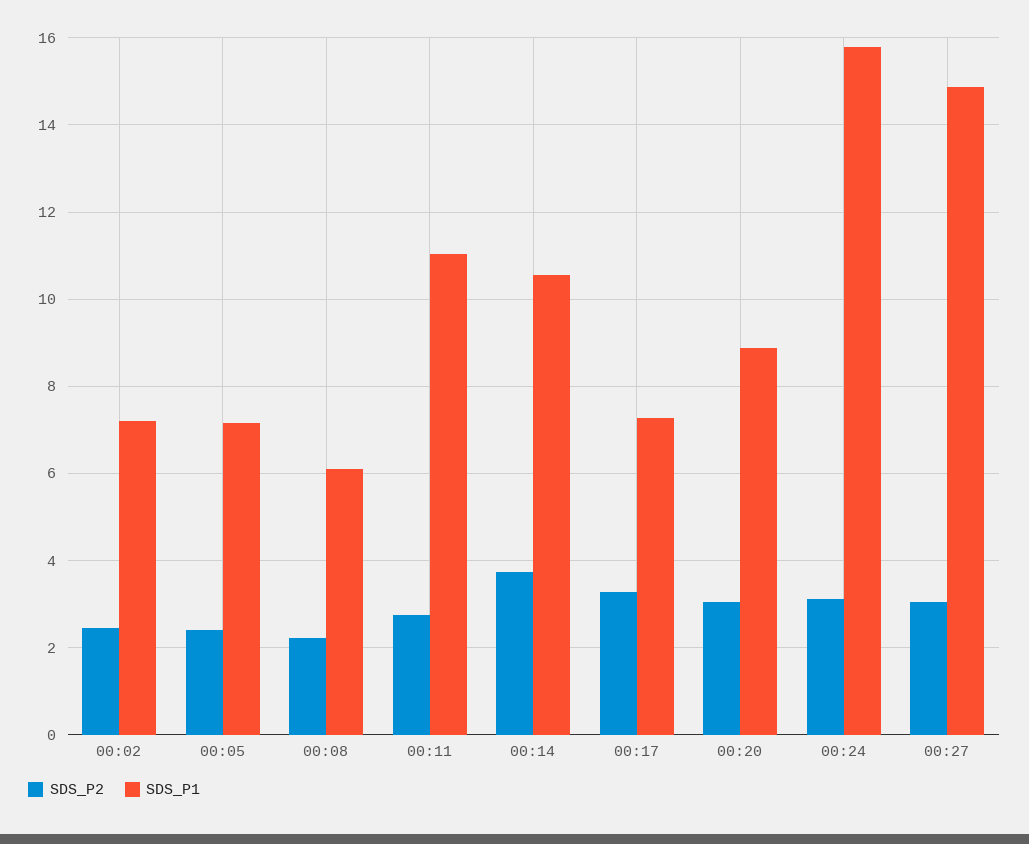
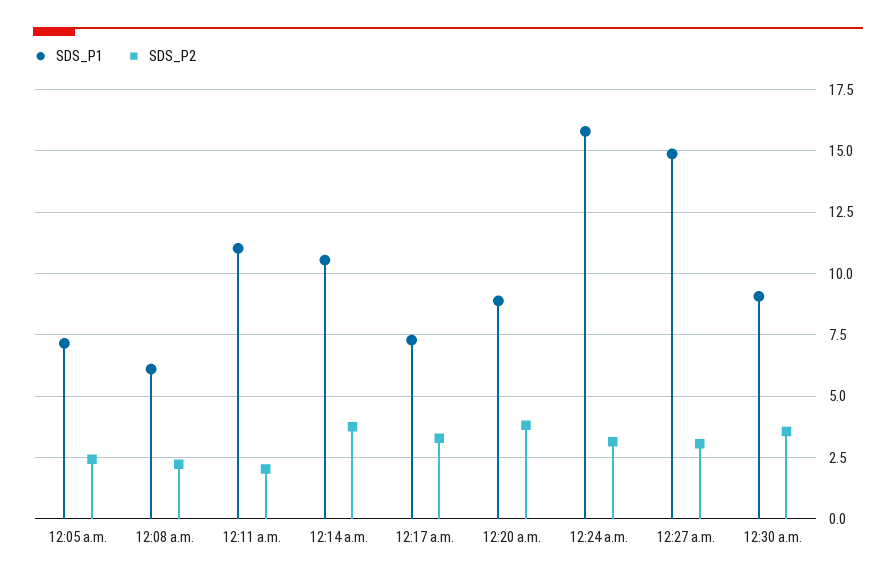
SDS_P2, 00:02: 2.4 -> none
SDS_P1, 00:02: 7.2 -> none
SDS_P2, 00:11: 2.8 -> 2
SDS_P2, 00:20: 3 -> 3.75
SDS_P1, 12:30 a.m.: none -> 9
SDS_P2, 12:30 a.m.: none -> 3.5

